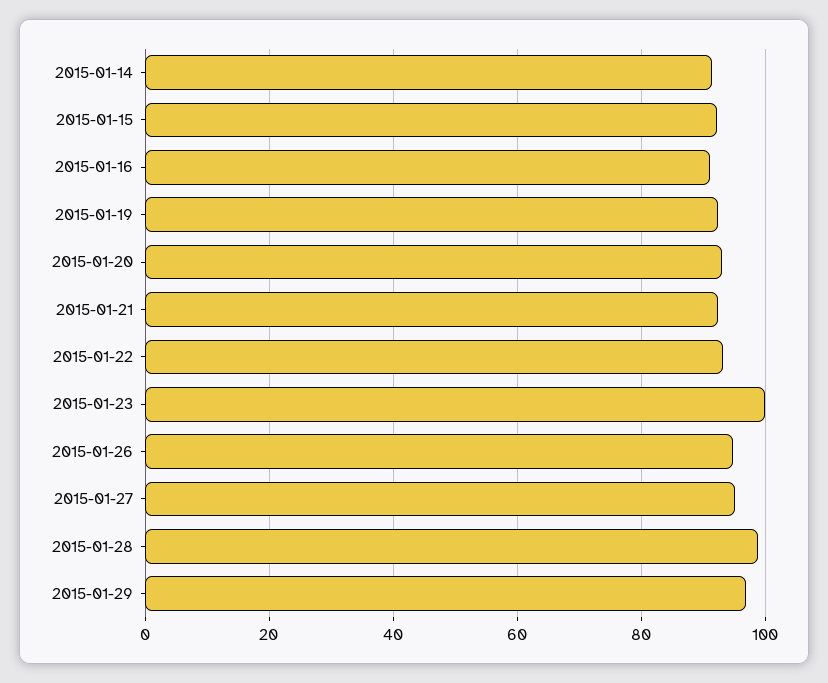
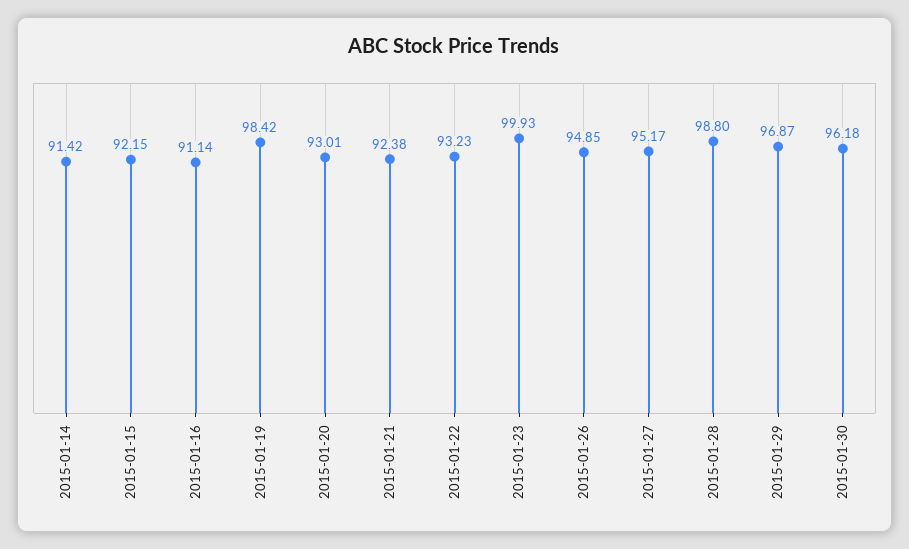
2015-01-19: 92 -> 98.42
2015-01-30: none -> 96.18

